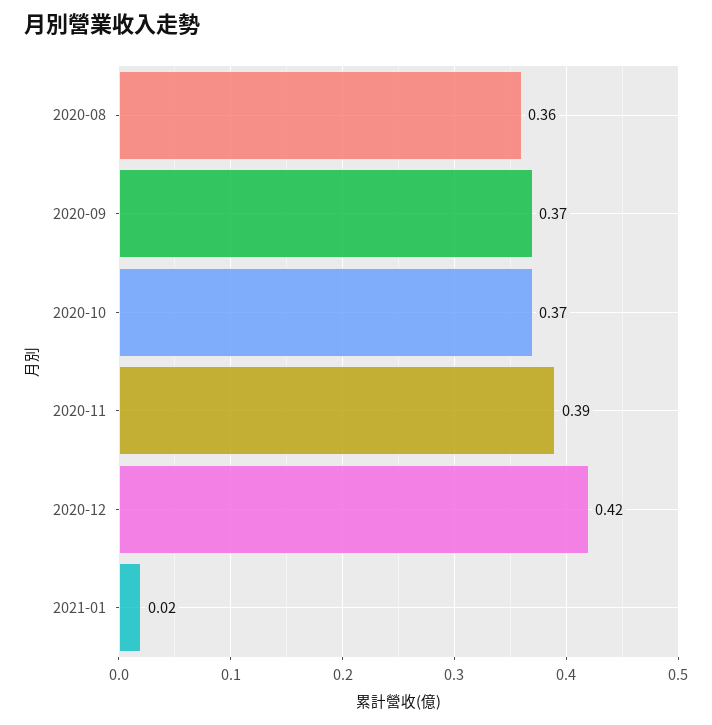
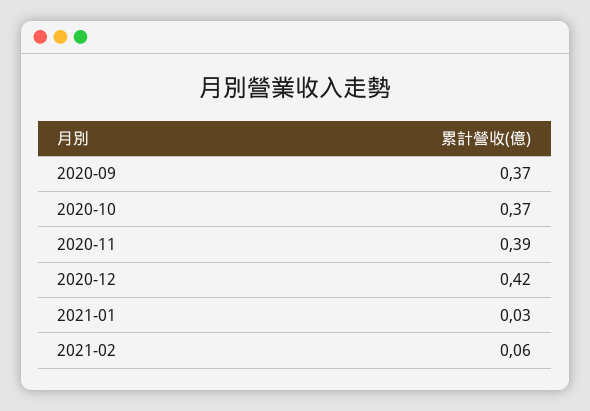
2020-08: 0.36 -> none
2021-01: 0.02 -> 0.03
2021-02: none -> 0.06

